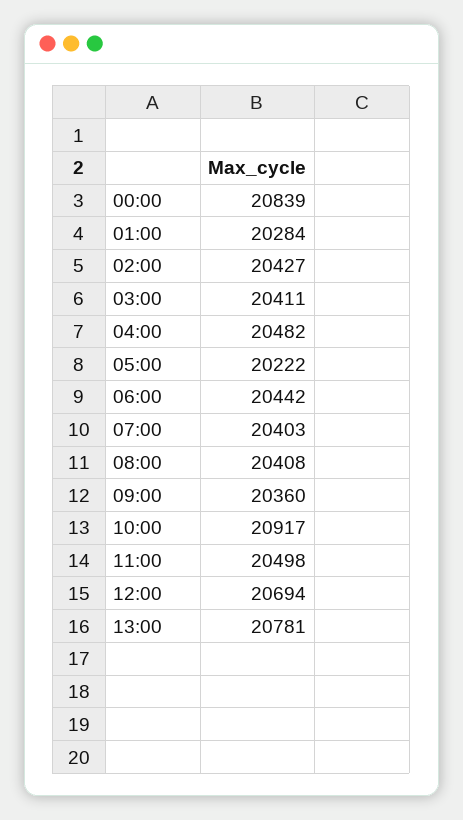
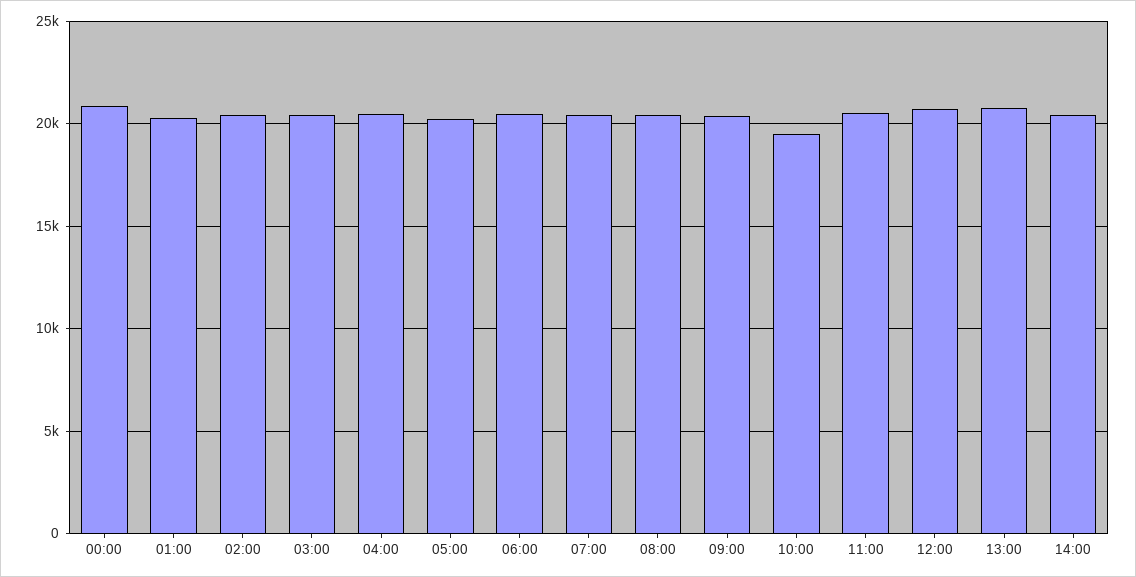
10:00: 20917 -> 19500
14:00: none -> 20500

